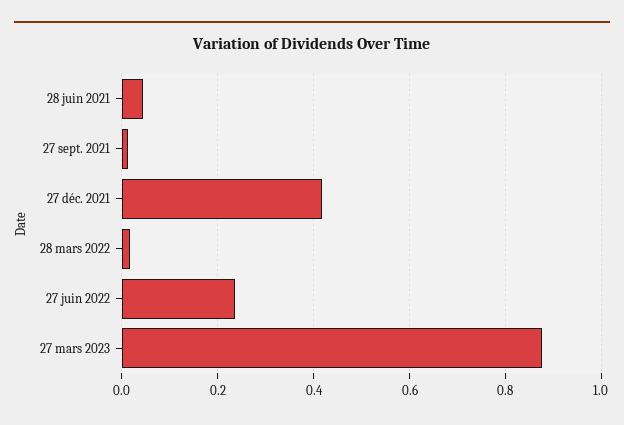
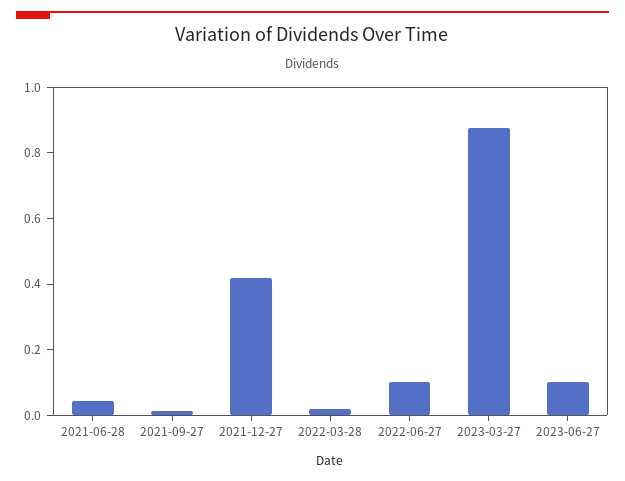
27 juin 2022: 0.24 -> 0.1
2023-06-27: none -> 0.1

